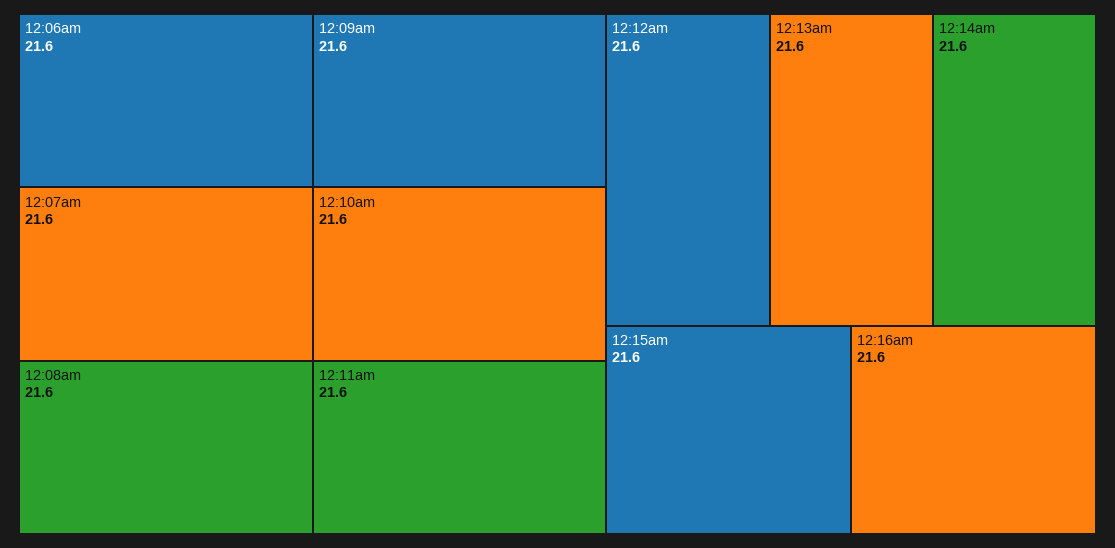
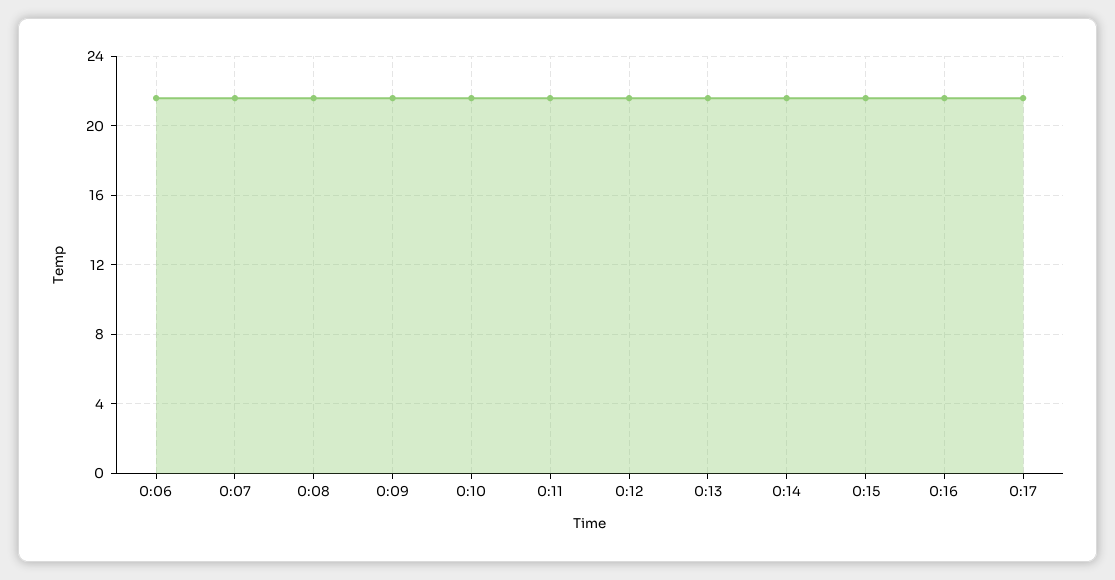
0:17: none -> 21.5

